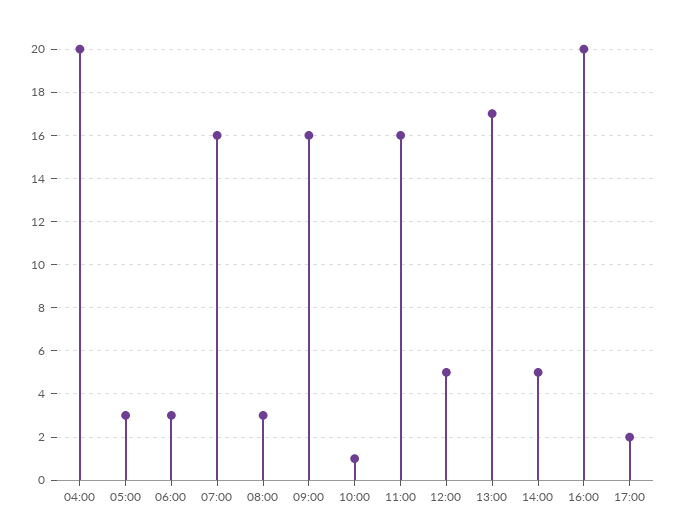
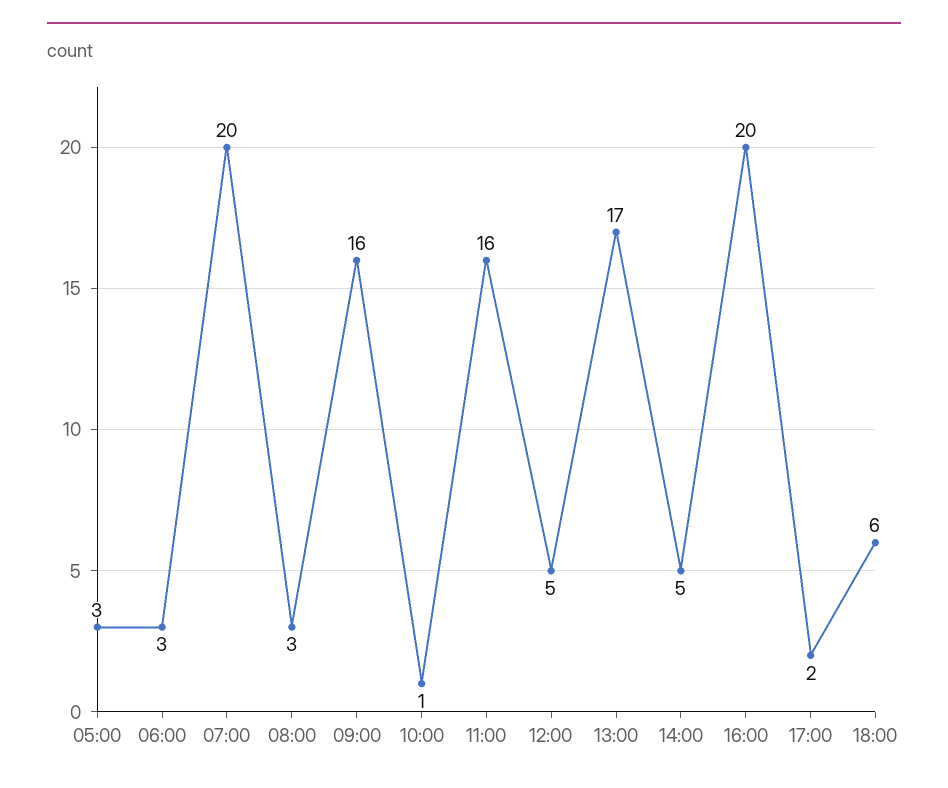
04:00: 20 -> none
07:00: 16 -> 20
18:00: none -> 6

